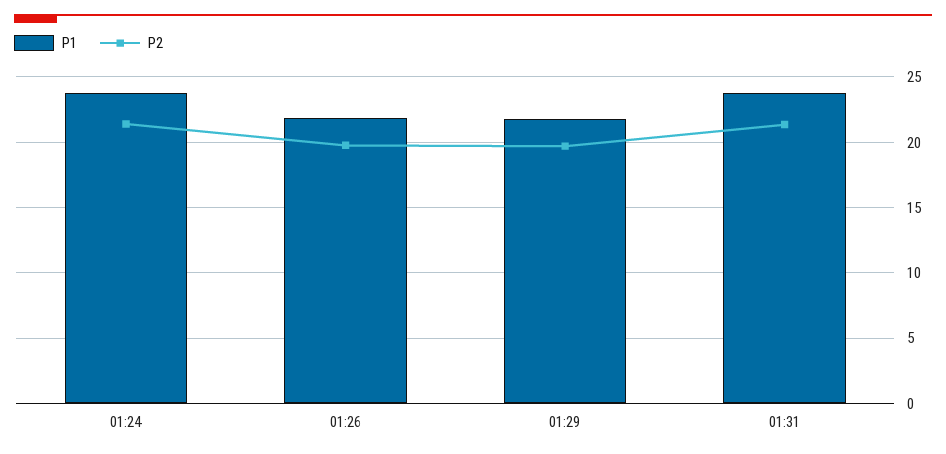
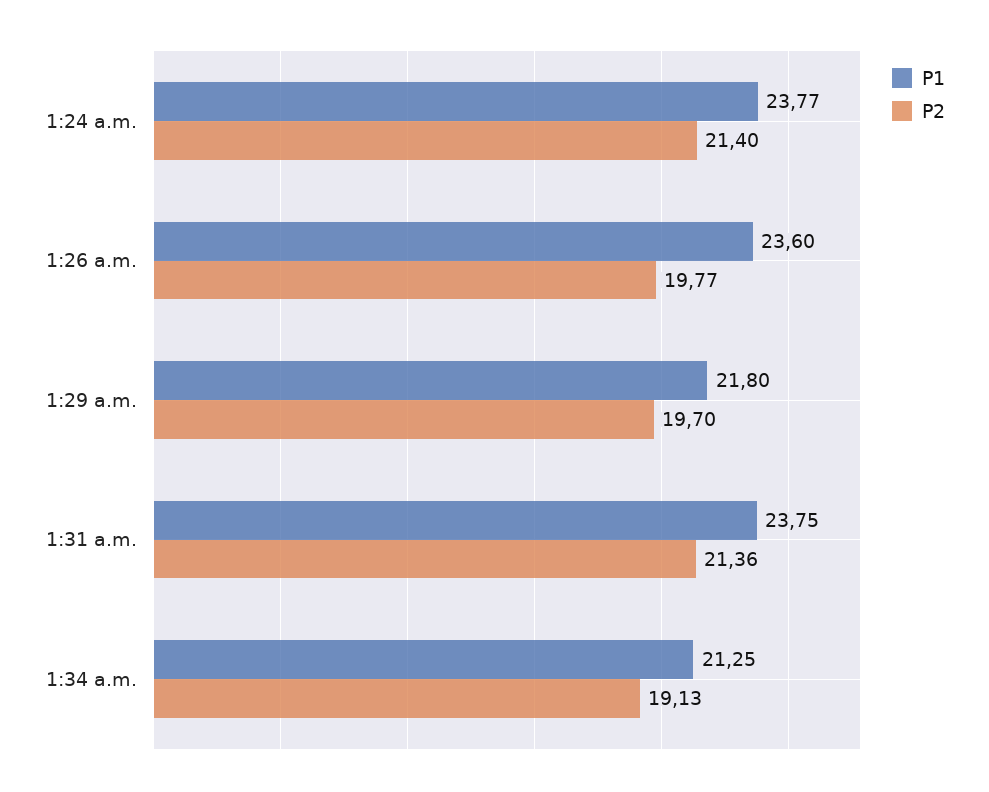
P1, 01:26: 22 -> 23.6
P1, 1:34 a.m.: none -> 21.25
P2, 1:34 a.m.: none -> 19.13

